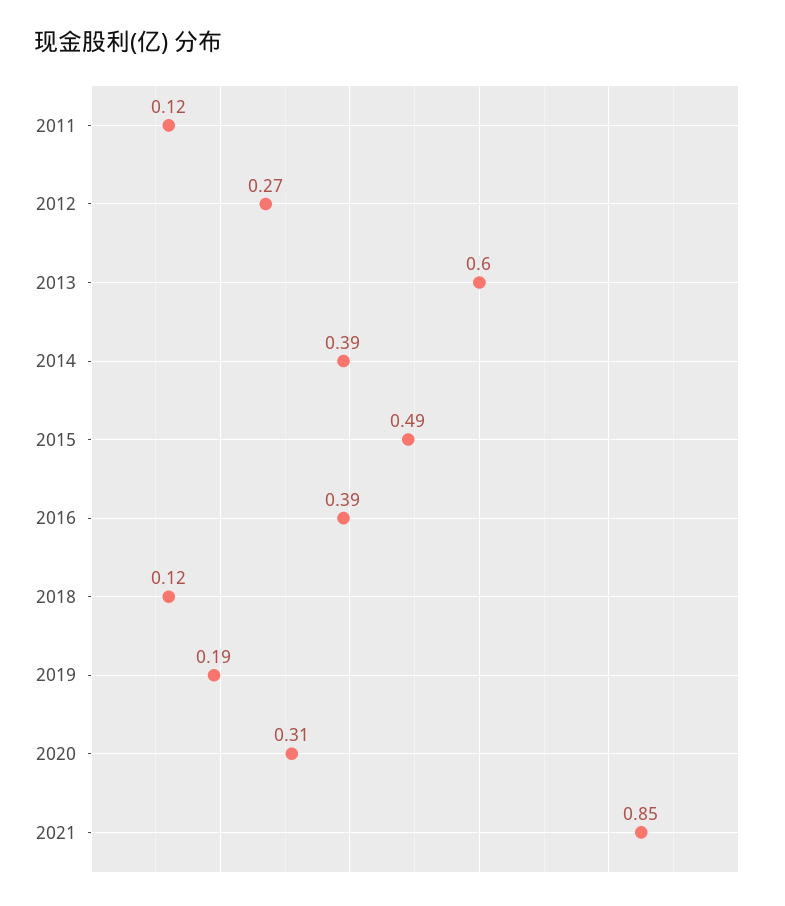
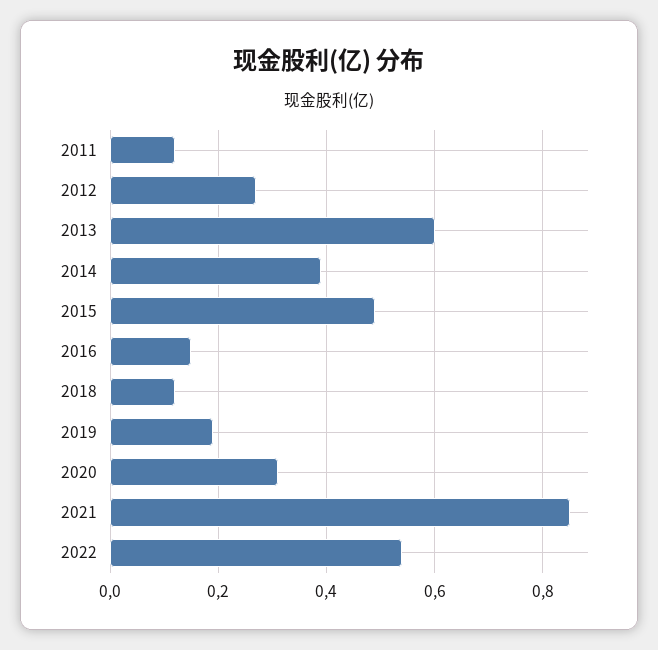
2016: 0.39 -> 0.15
2022: none -> 0.55

